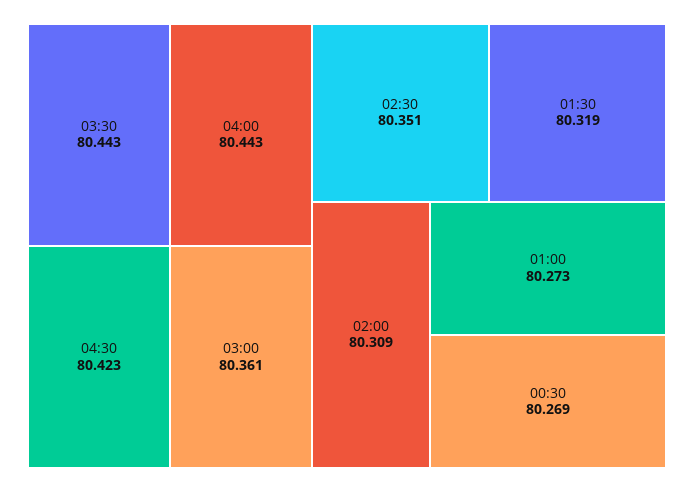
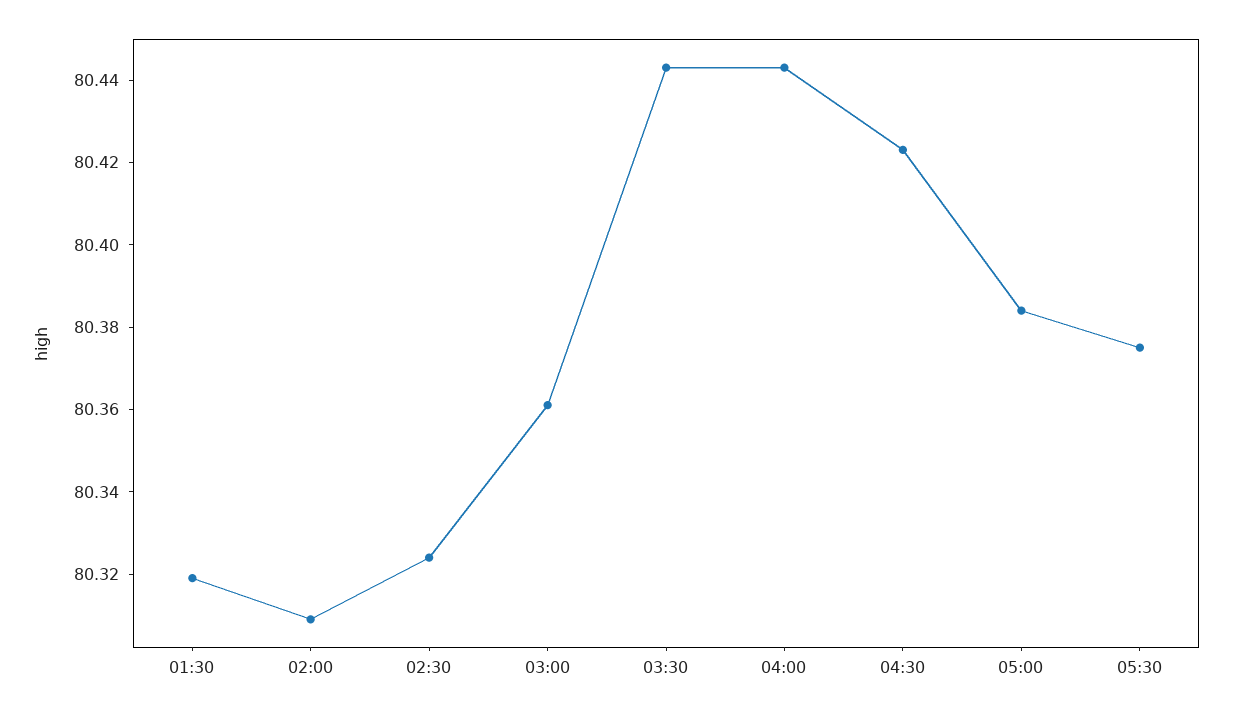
02:30: 80.351 -> 80.325
01:00: 80.273 -> none
00:30: 80.269 -> none
05:00: none -> 80.385
05:30: none -> 80.375

